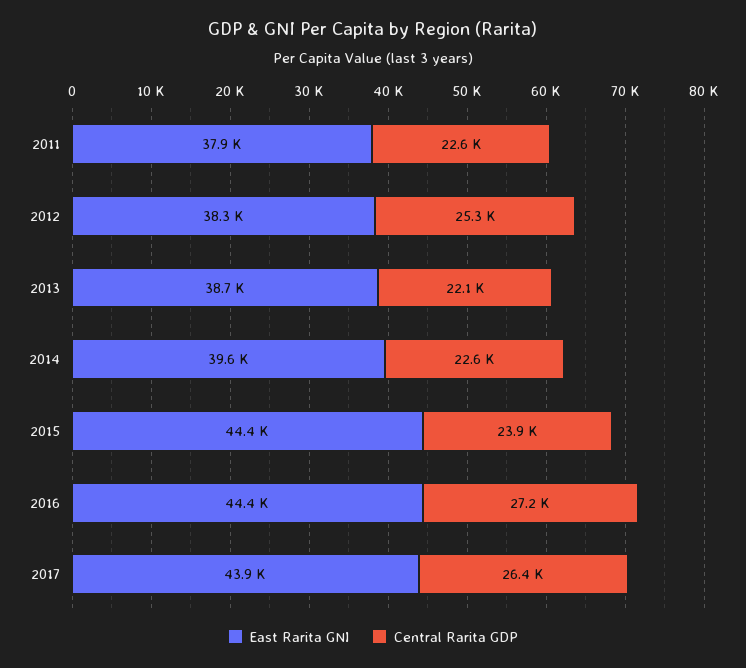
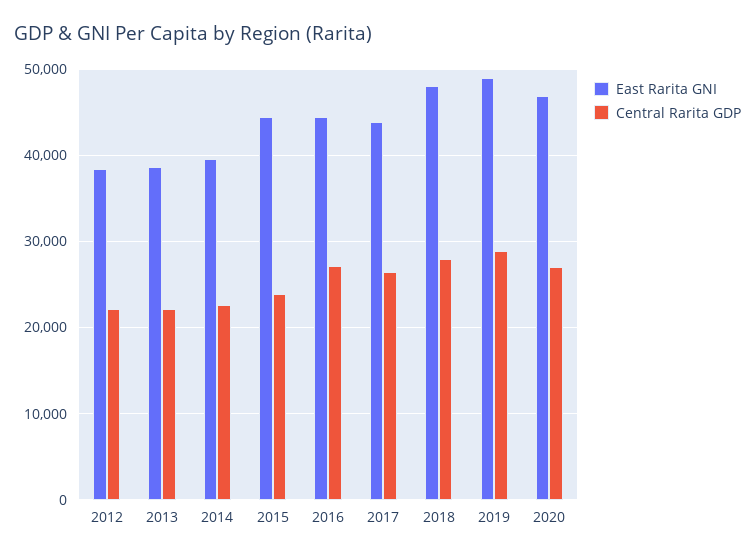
East Rarita GNI, 2011: 37900 -> none
Central Rarita GDP, 2011: 22600 -> none
Central Rarita GDP, 2012: 25300 -> 22000
East Rarita GNI, 2018: none -> 48000
Central Rarita GDP, 2018: none -> 28000
East Rarita GNI, 2019: none -> 49000
Central Rarita GDP, 2019: none -> 29000
East Rarita GNI, 2020: none -> 47000
Central Rarita GDP, 2020: none -> 27000

